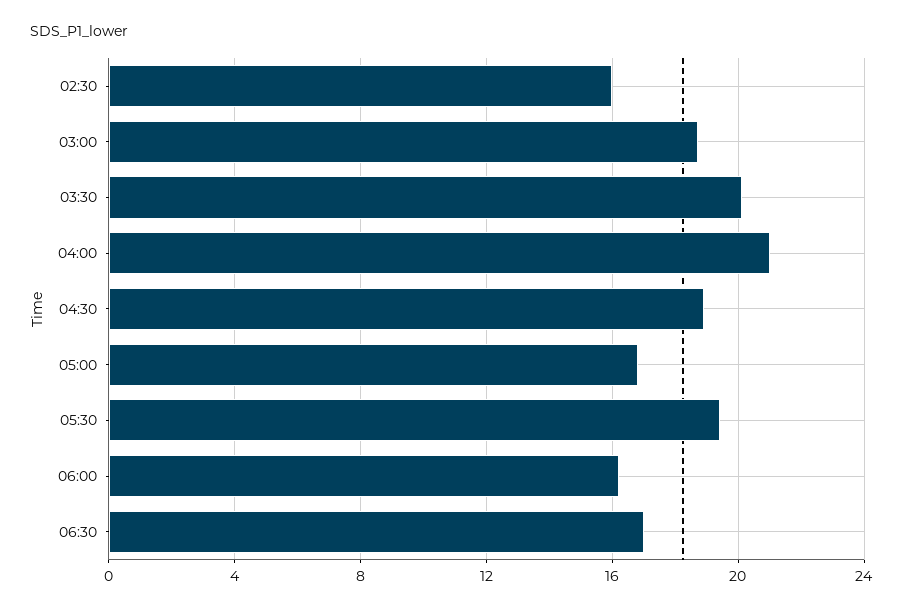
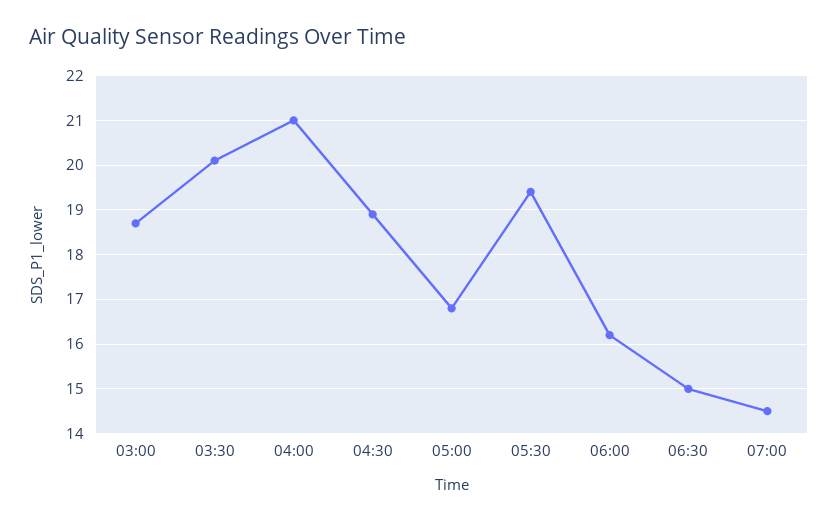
02:30: 16 -> none
06:30: 17 -> 15
07:00: none -> 14.5

